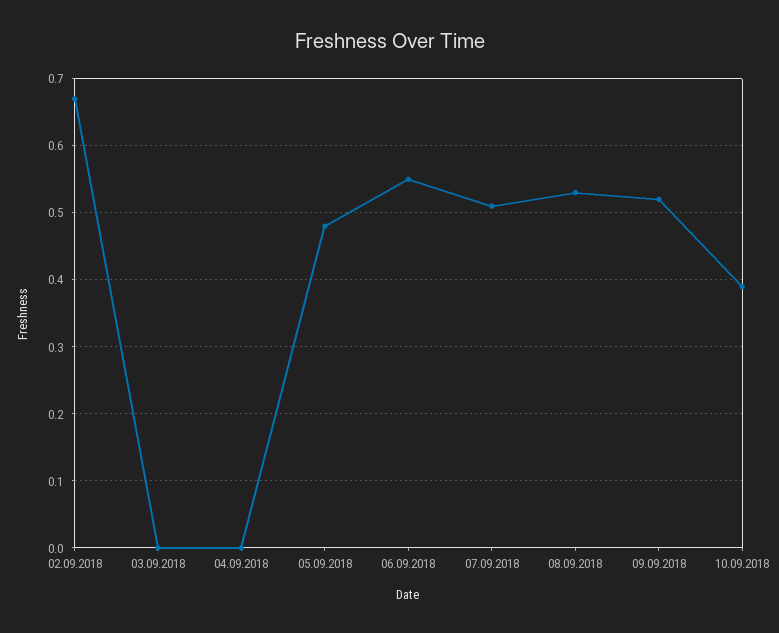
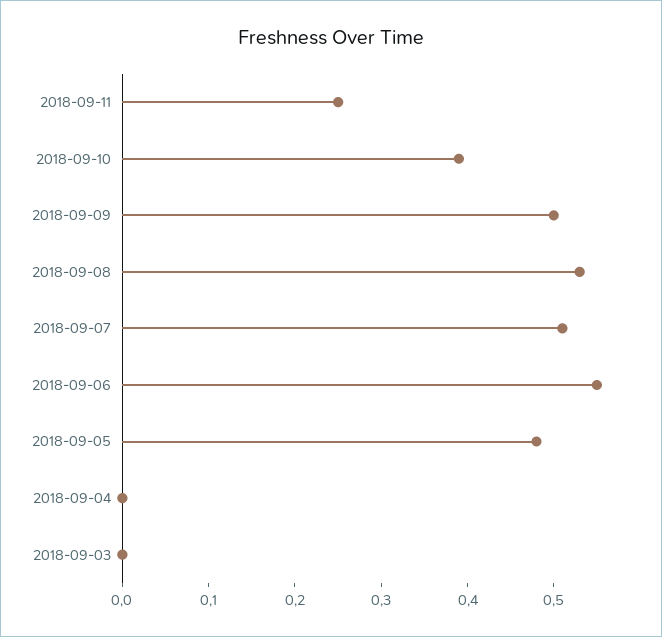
02.09.2018: 0.67 -> none
09.09.2018: 0.52 -> 0.5
2018-09-11: none -> 0.25

